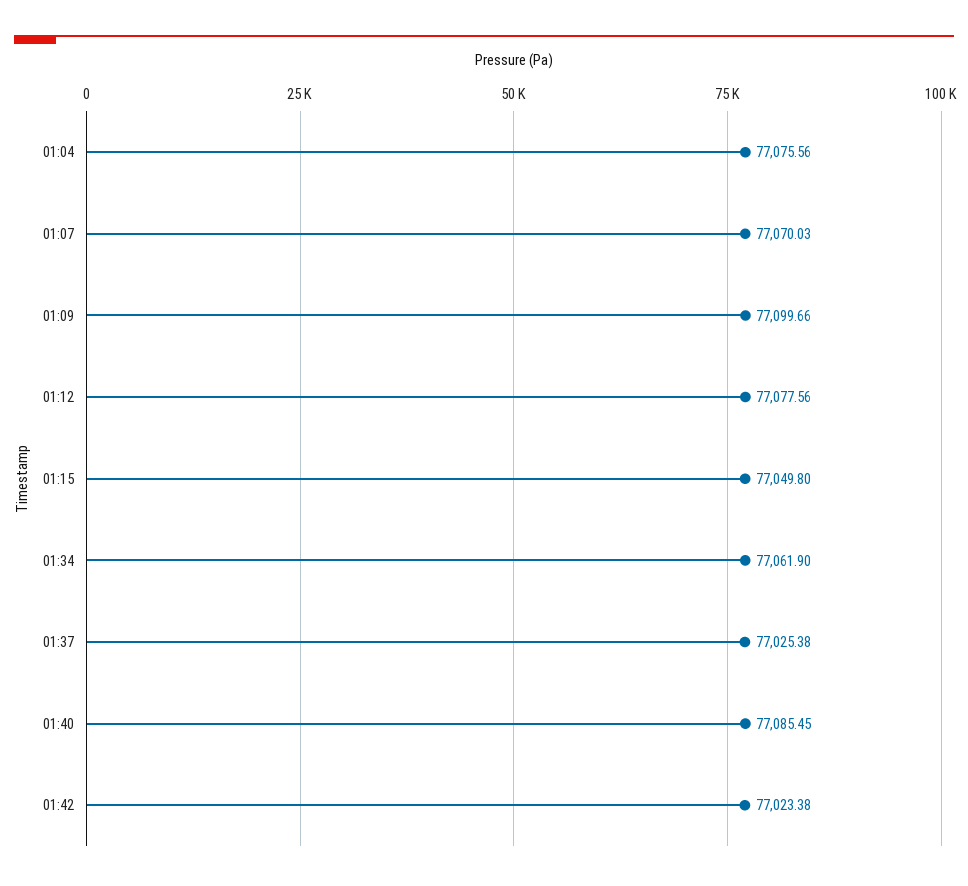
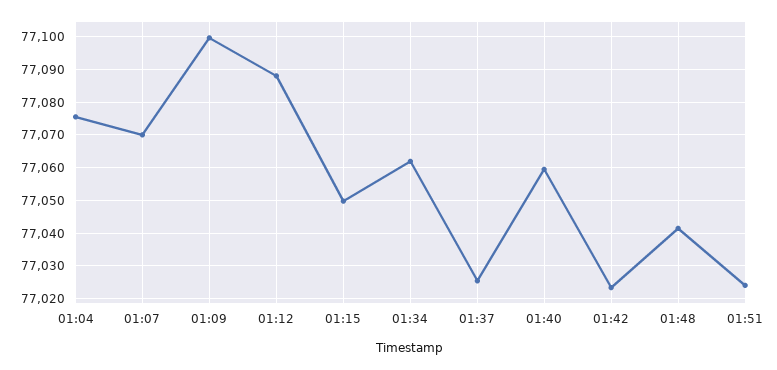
01:12: 77077.56 -> 77088
01:40: 77085.45 -> 77060
01:48: none -> 77042
01:51: none -> 77024

